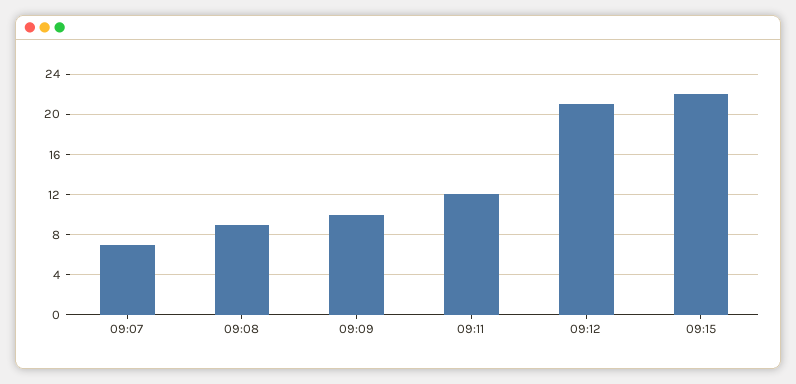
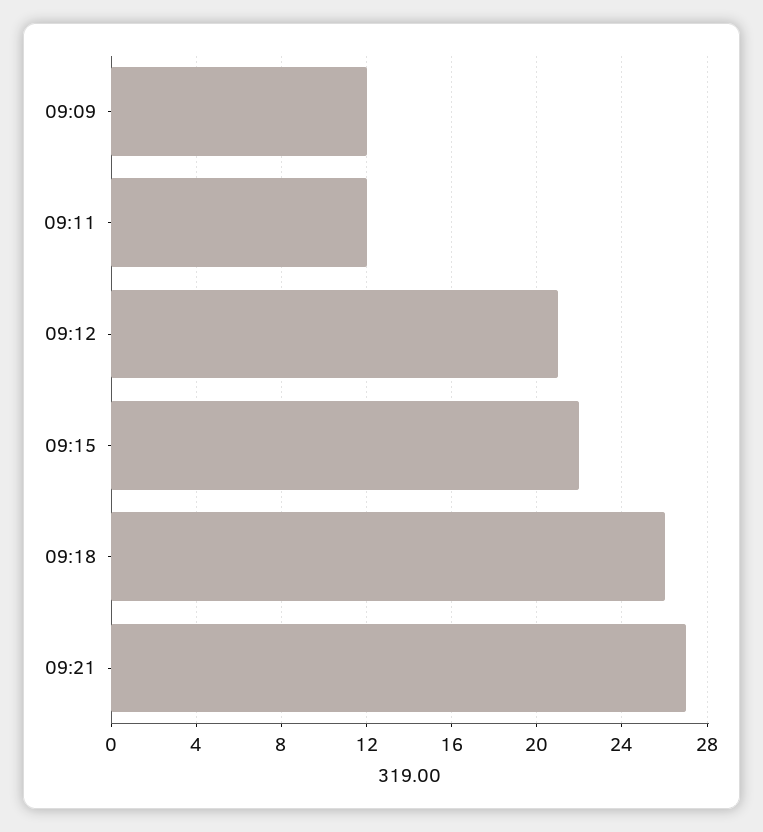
09:07: 7 -> none
09:08: 9 -> none
09:09: 10 -> 12
09:18: none -> 26
09:21: none -> 27

